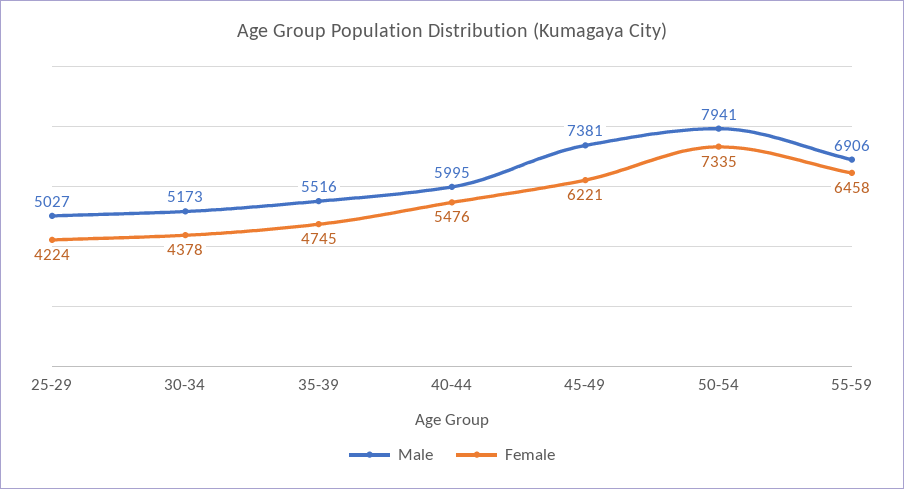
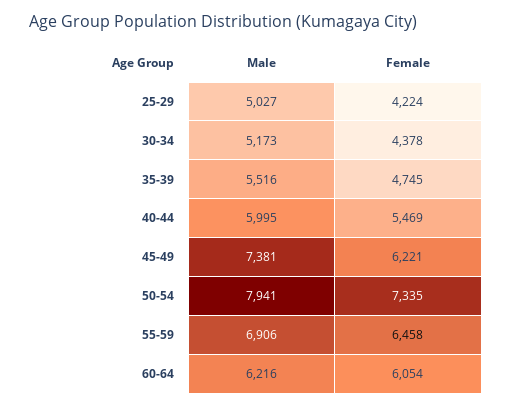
Female, 40-44: 5476 -> 5469
Male, 60-64: none -> 6216
Female, 60-64: none -> 6054

